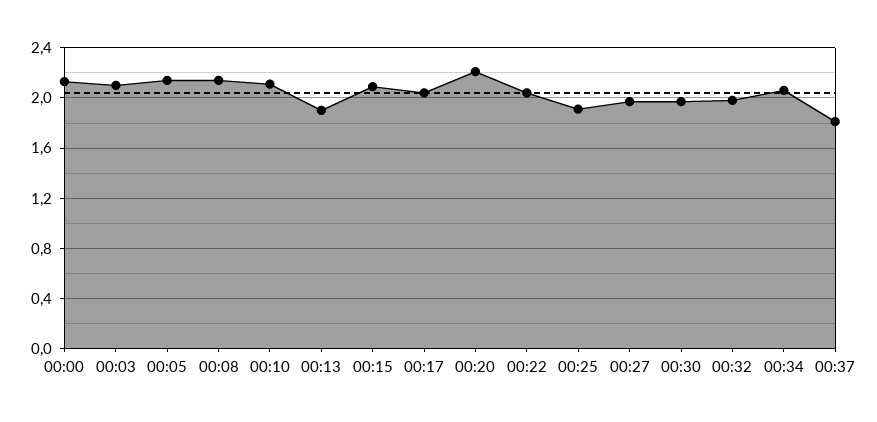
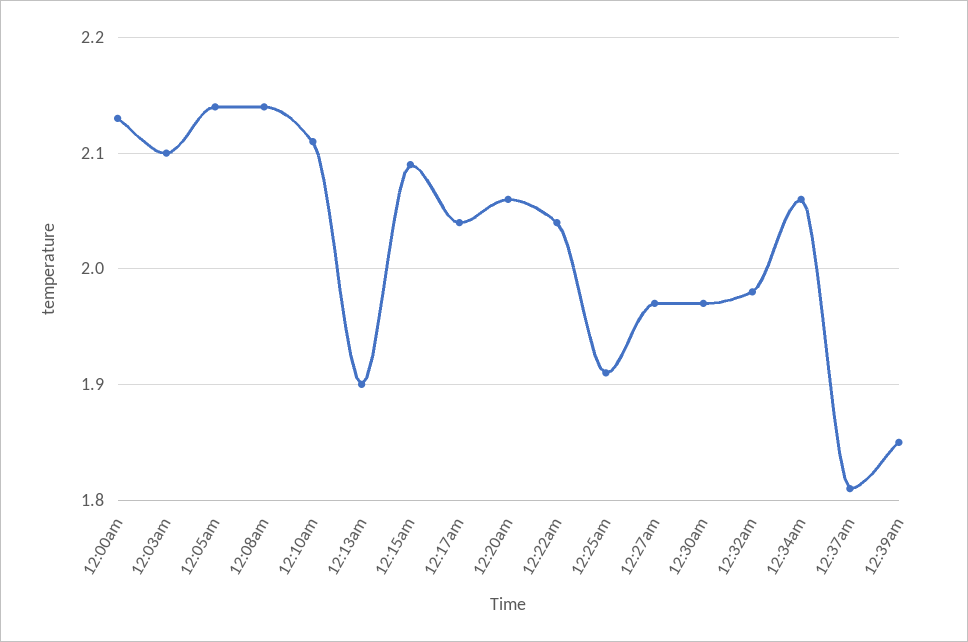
00:20: 2.2 -> 2.06
12:39am: none -> 1.85

